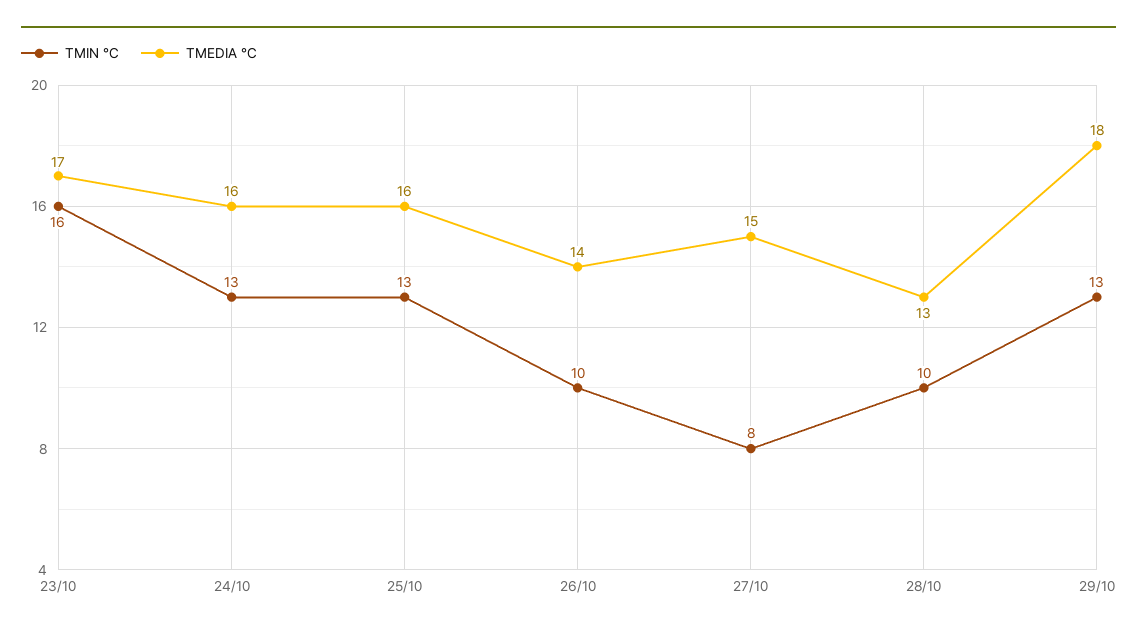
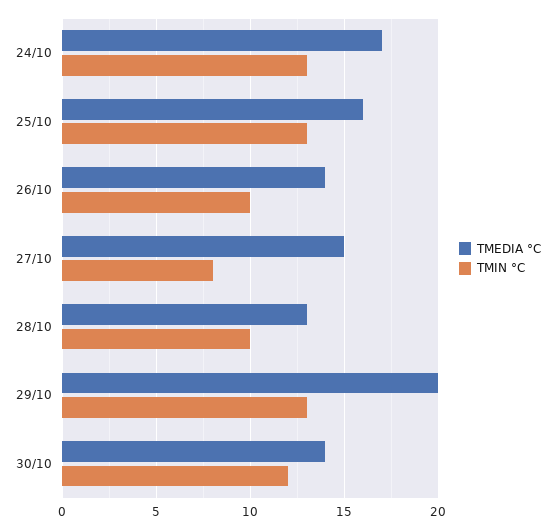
TMIN °C, 23/10: 16 -> none
TMEDIA °C, 23/10: 17 -> none
TMEDIA °C, 24/10: 16 -> 17
TMEDIA °C, 29/10: 18 -> 20
TMEDIA °C, 30/10: none -> 14
TMIN °C, 30/10: none -> 12

